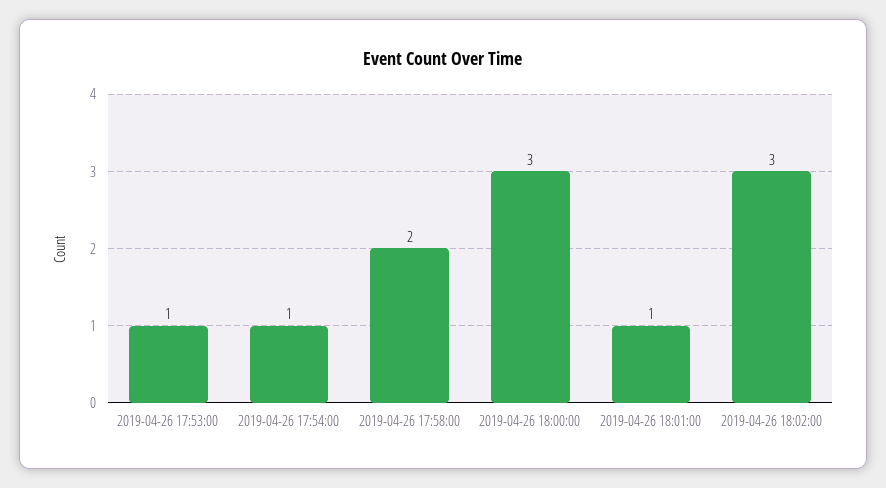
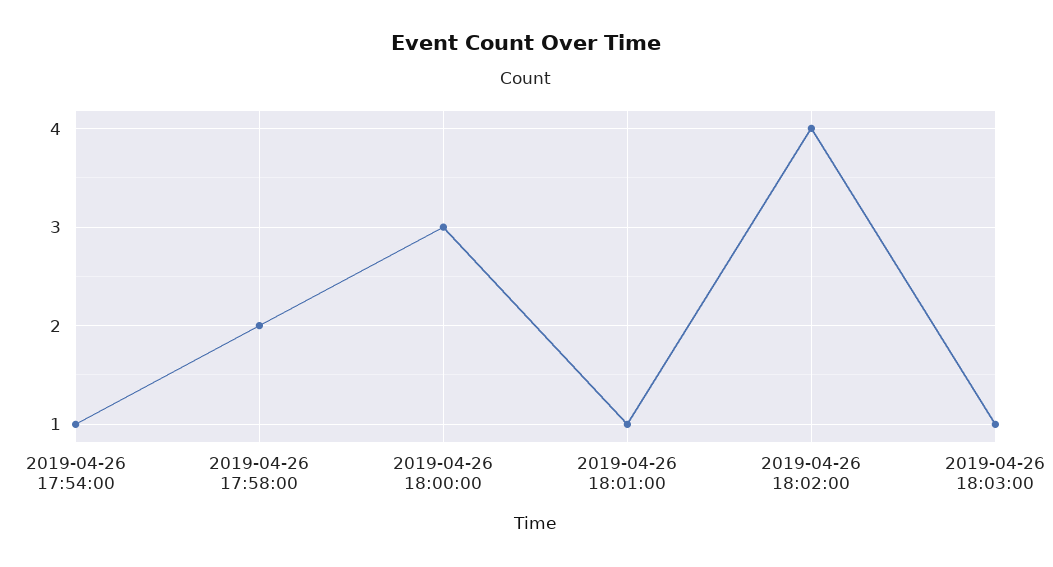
2019-04-26 17:53:00: 1 -> none
2019-04-26 18:02:00: 3 -> 4
2019-04-26 18:03:00: none -> 1

